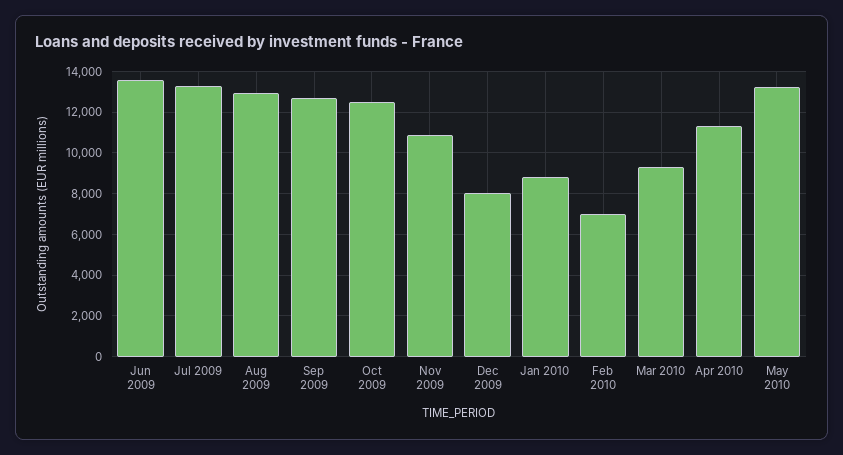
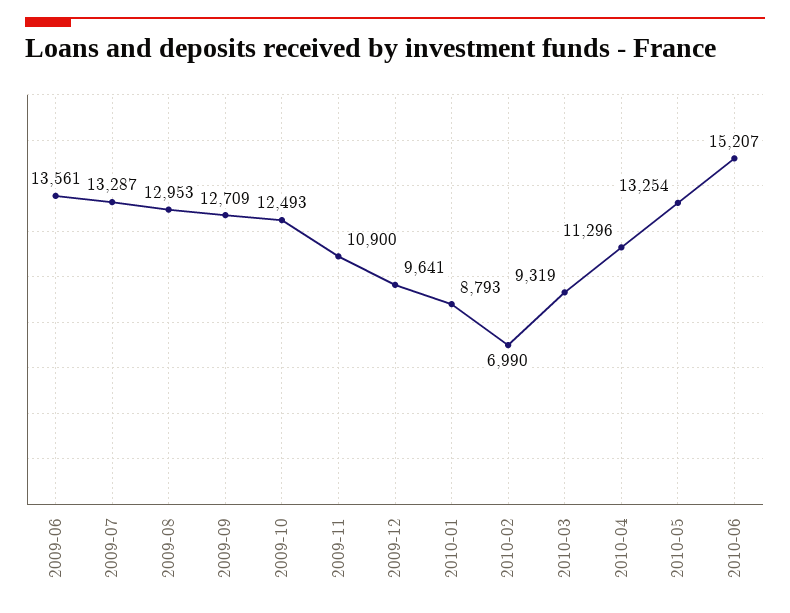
Dec 2009: 8000 -> 9641
2010-06: none -> 15207

